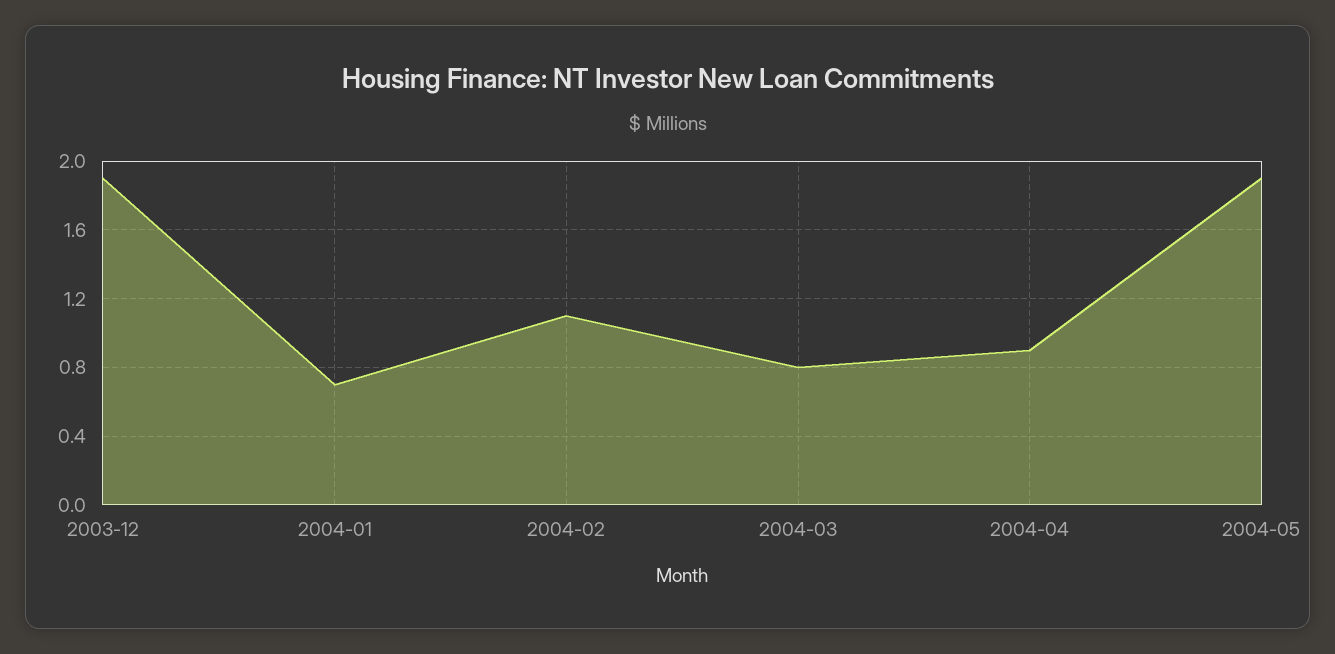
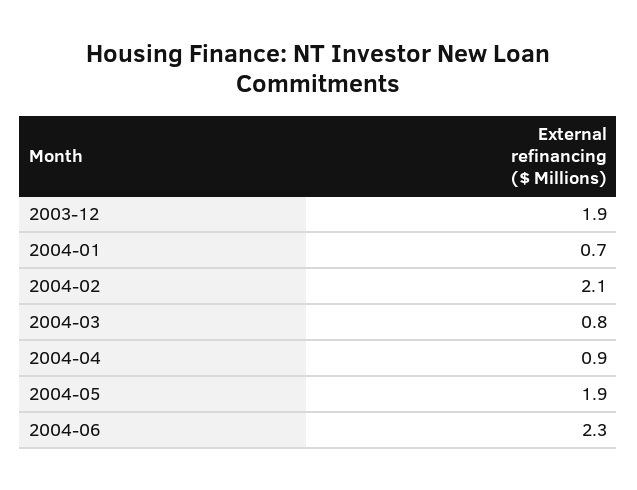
2004-02: 1.1 -> 2.1
2004-06: none -> 2.3

